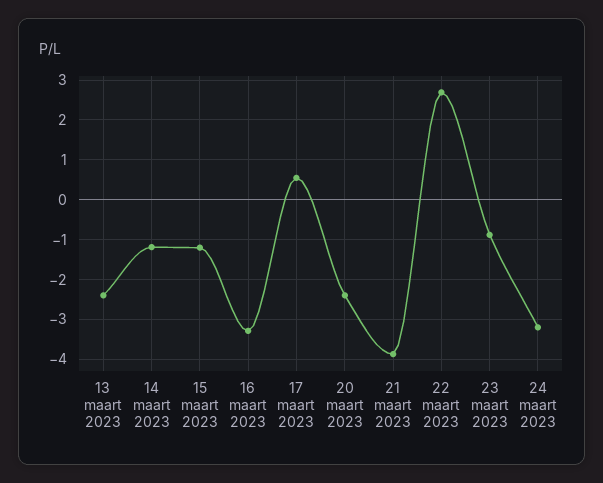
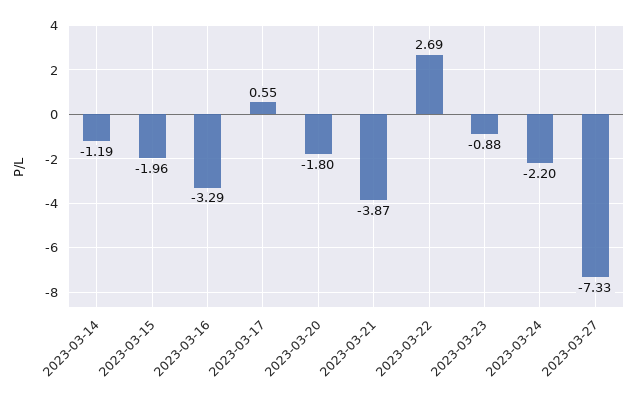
13 maart 2023: -2.4 -> none
15 maart 2023: -1.2 -> -1.96
20 maart 2023: -2.4 -> -1.8
24 maart 2023: -3.2 -> -2.2
2023-03-27: none -> -7.33

